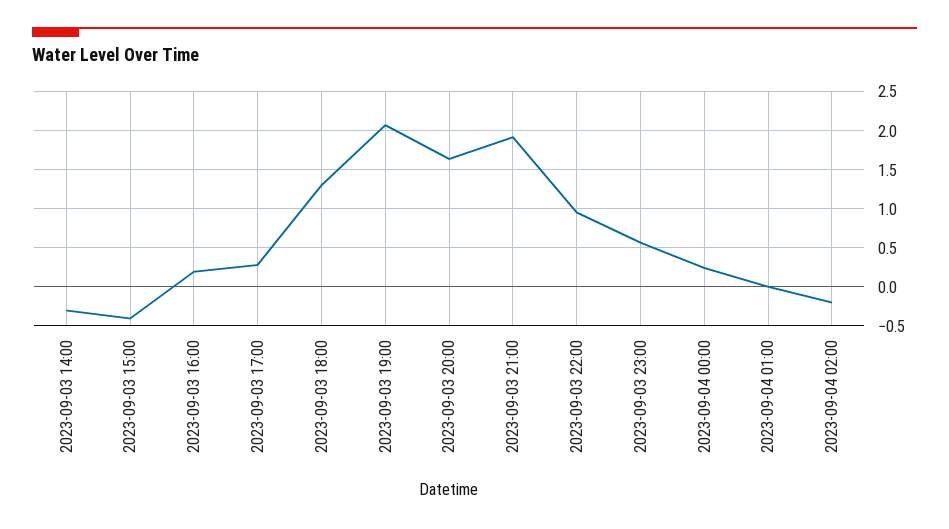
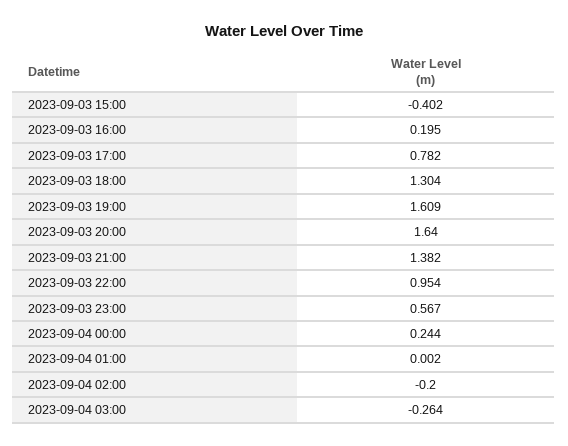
2023-09-03 14:00: -0.3 -> none
2023-09-03 17:00: 0.3 -> 0.782
2023-09-03 19:00: 2.1 -> 1.609
2023-09-03 21:00: 1.9 -> 1.382
2023-09-04 03:00: none -> -0.264

